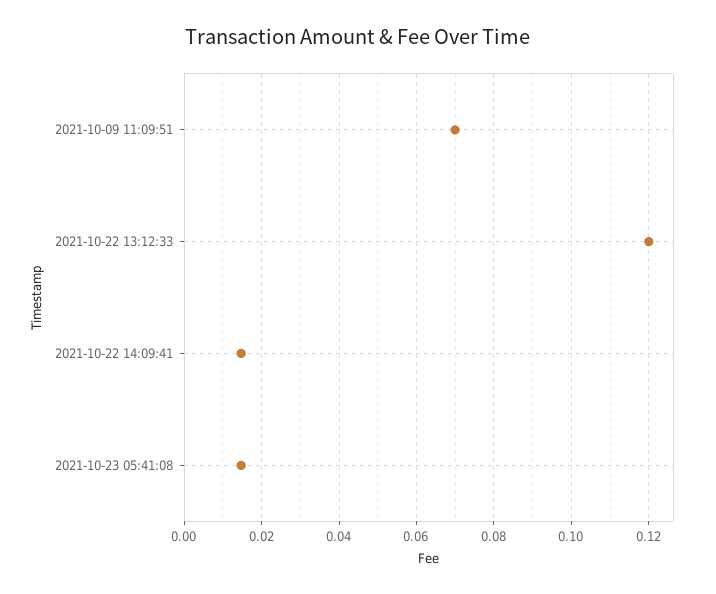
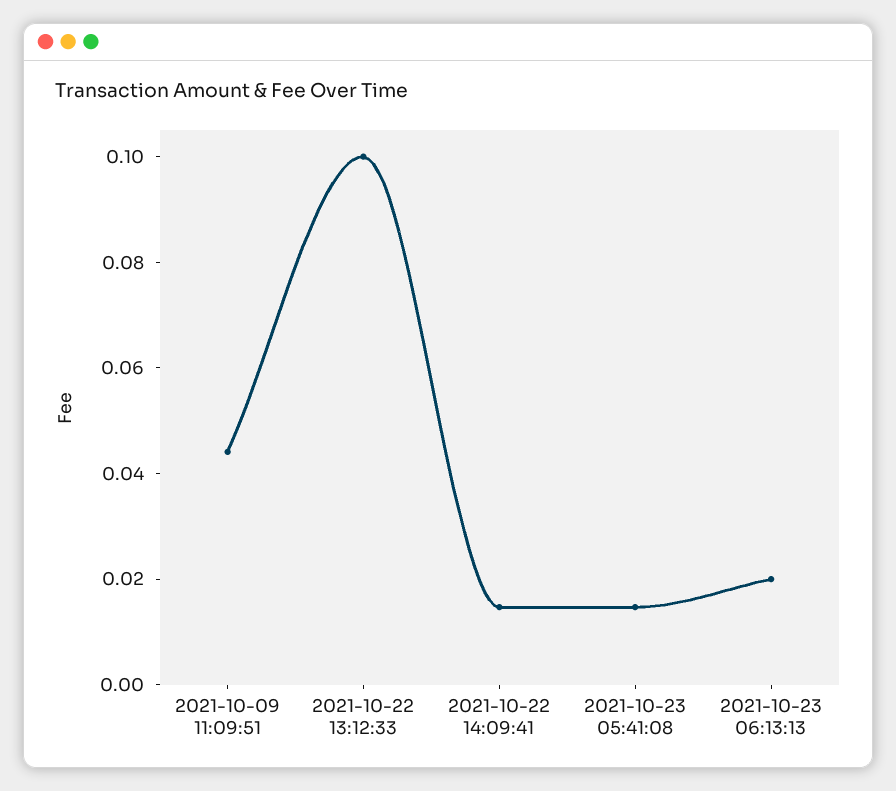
2021-10-09 11:09:51: 0.07 -> 0.045
2021-10-22 13:12:33: 0.12 -> 0.1
2021-10-23 06:13:13: none -> 0.02

